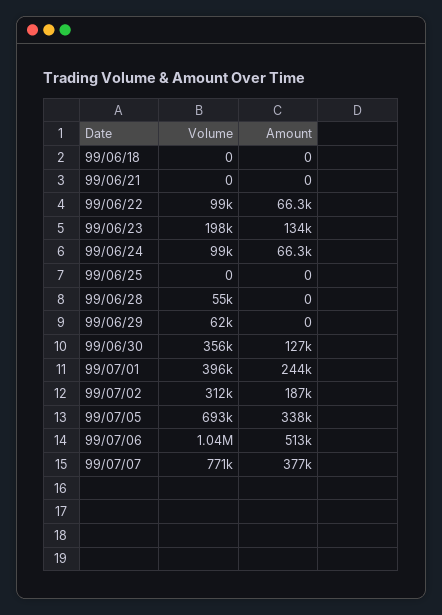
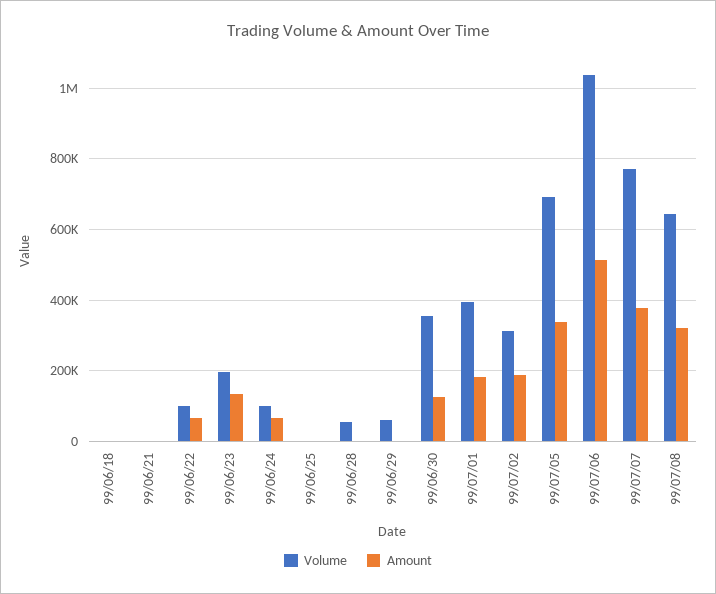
Amount, 99/07/01: 244000 -> 180000
Volume, 99/07/08: none -> 640000
Amount, 99/07/08: none -> 320000

